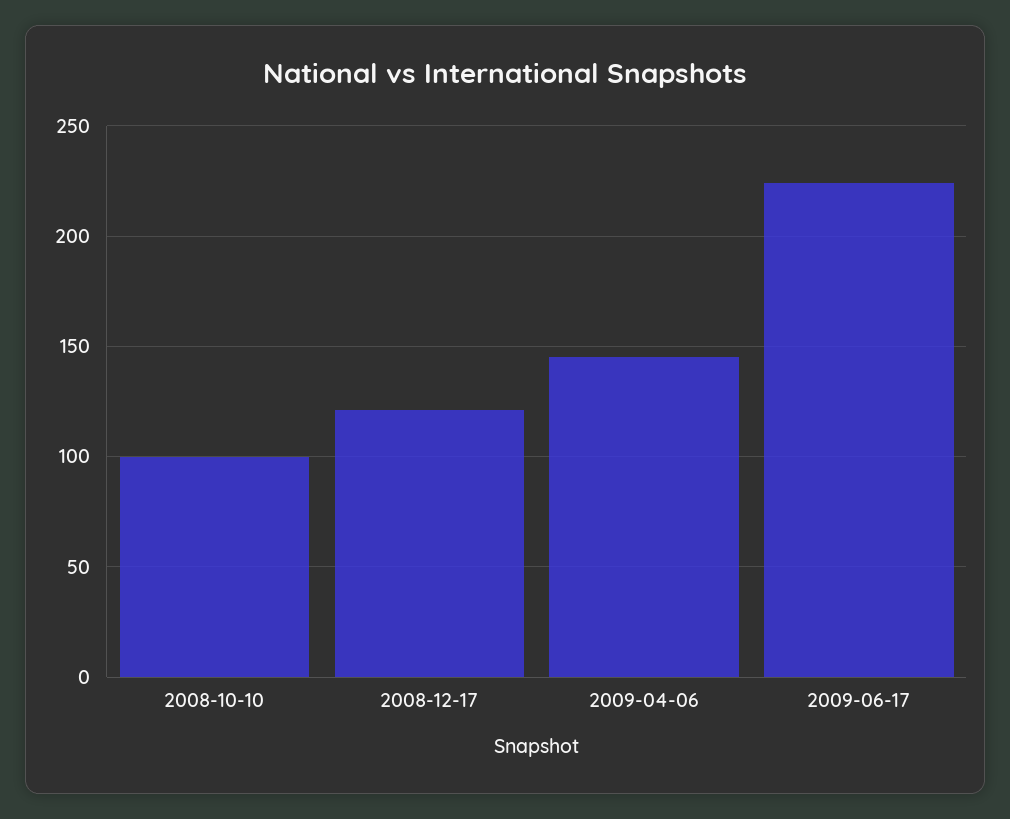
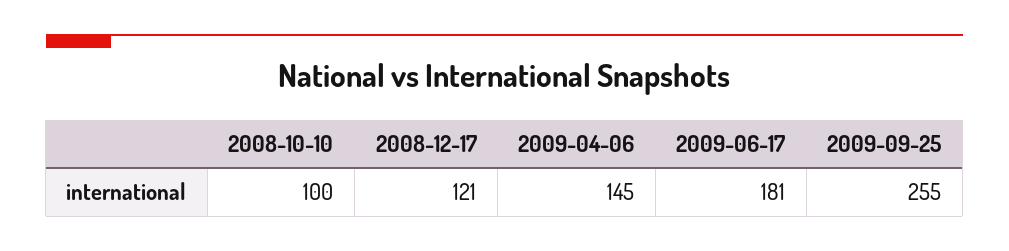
2009-06-17: 225 -> 181
2009-09-25: none -> 255

